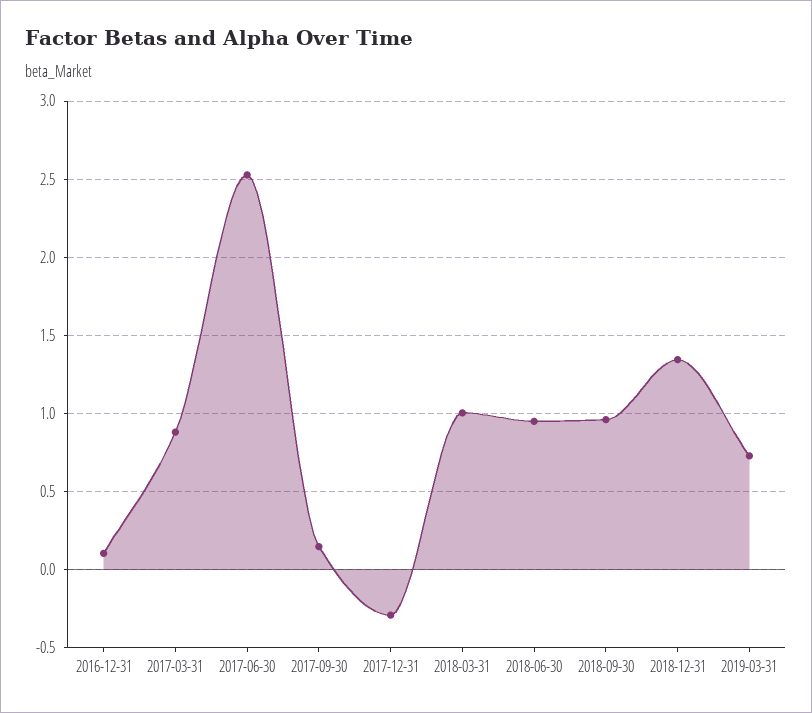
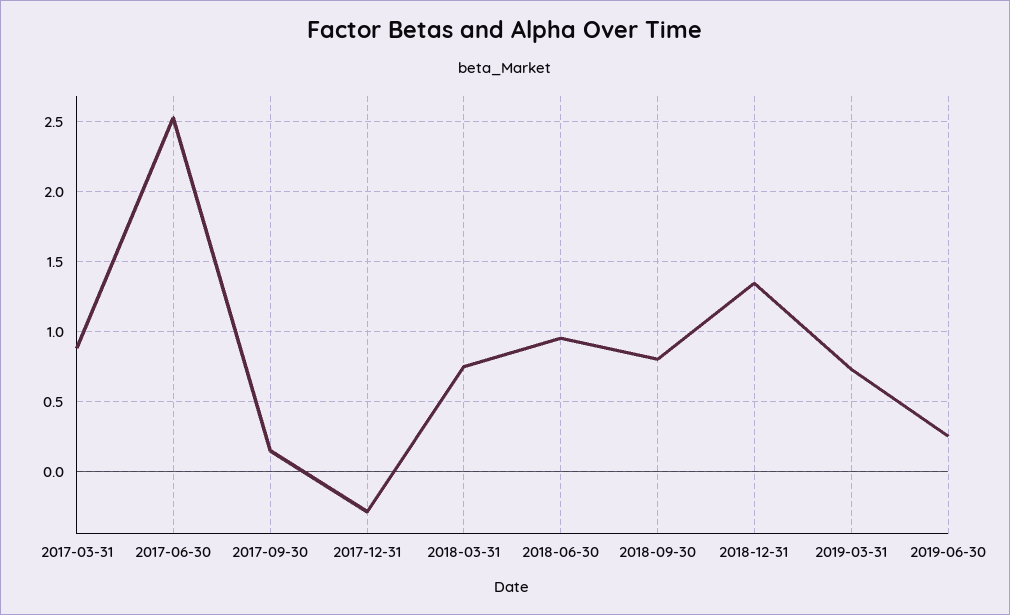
2016-12-31: 0.1 -> none
2018-03-31: 1 -> 0.75
2018-09-30: 0.95 -> 0.8
2019-06-30: none -> 0.25

